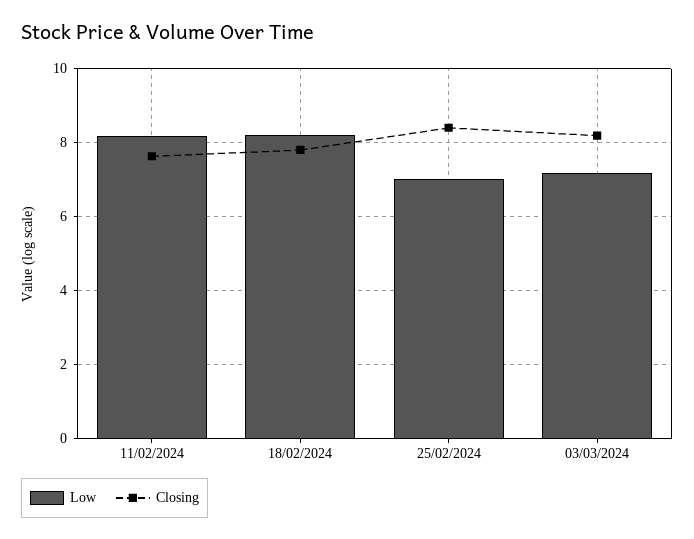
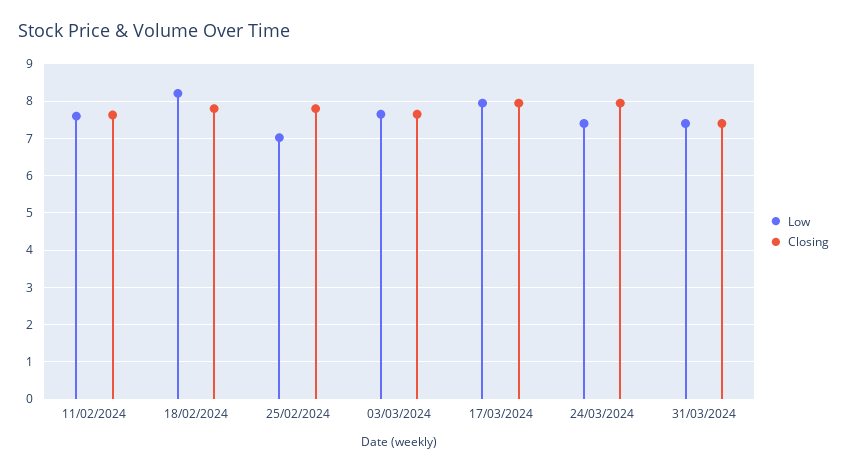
Low, 11/02/2024: 8.2 -> 7.6
Closing, 25/02/2024: 8.4 -> 7.8
Low, 03/03/2024: 7.2 -> 7.6
Closing, 03/03/2024: 8.2 -> 7.6
Low, 17/03/2024: none -> 8
Closing, 17/03/2024: none -> 8
Low, 24/03/2024: none -> 7.4
Closing, 24/03/2024: none -> 8
Low, 31/03/2024: none -> 7.4
Closing, 31/03/2024: none -> 7.4

